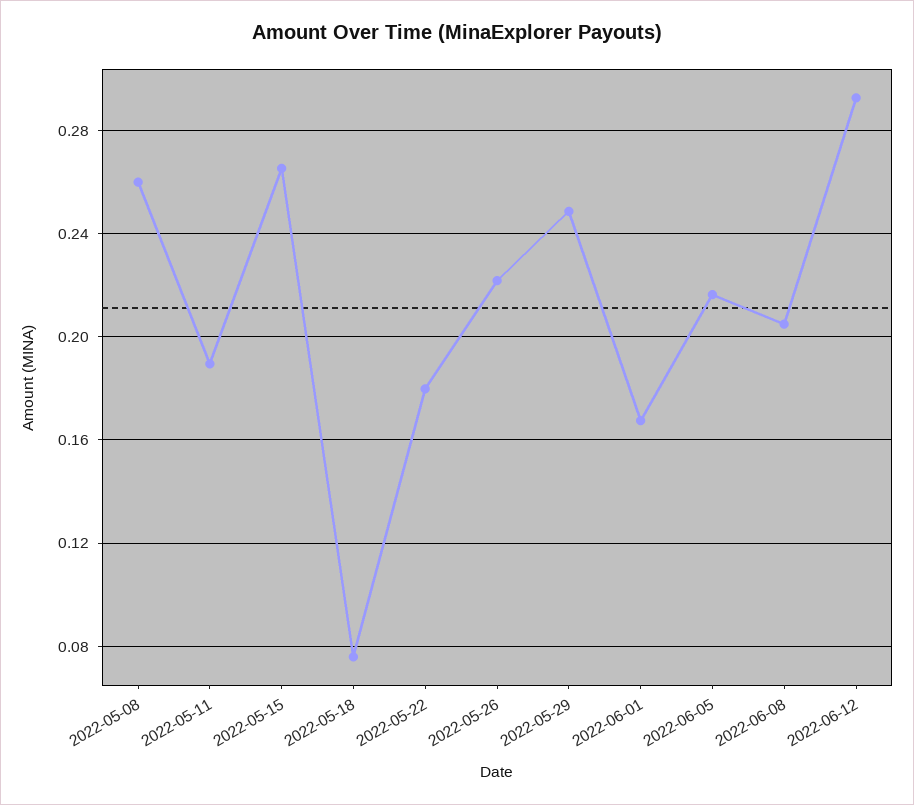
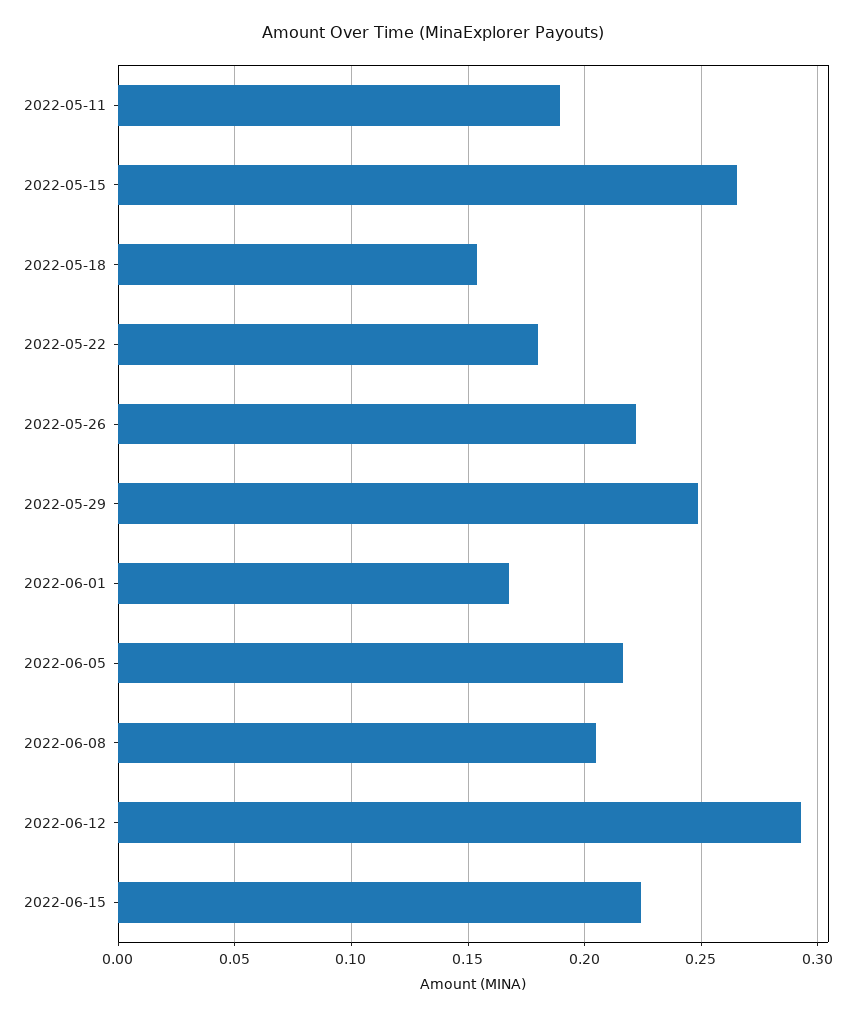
2022-05-08: 0.26 -> none
2022-05-18: 0.075 -> 0.155
2022-06-15: none -> 0.225

